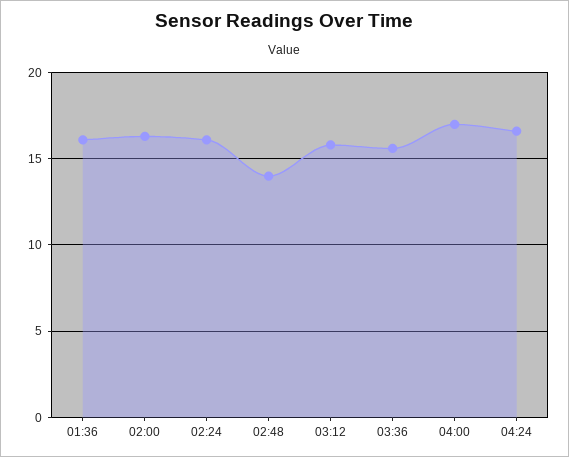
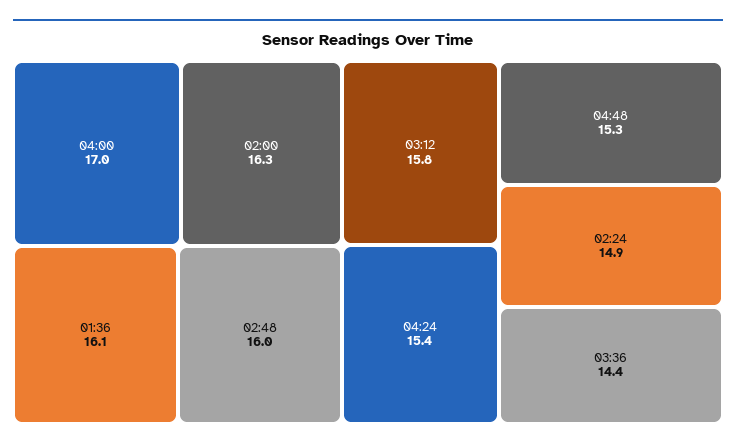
02:24: 16 -> 14.9
02:48: 14 -> 16
03:36: 15.5 -> 14.4
04:24: 16.5 -> 15.4
04:48: none -> 15.3

